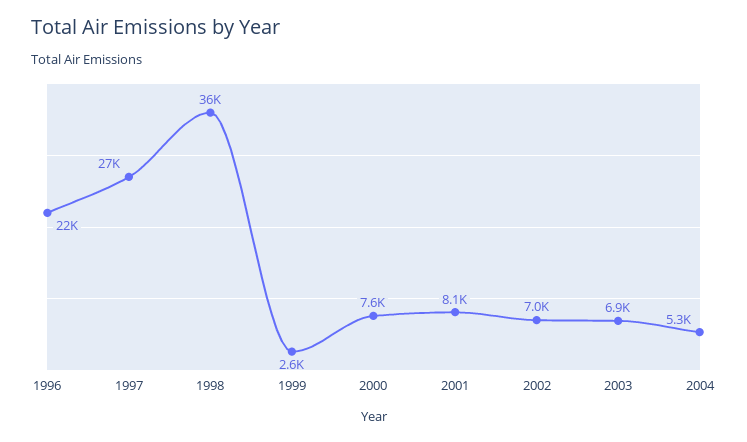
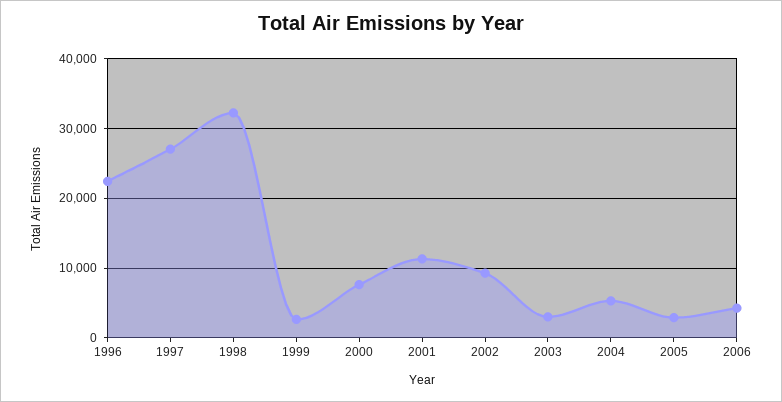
1998: 36000 -> 32000
2001: 8100 -> 11000
2002: 7000 -> 9000
2003: 6900 -> 3000
2005: none -> 3000
2006: none -> 4000

